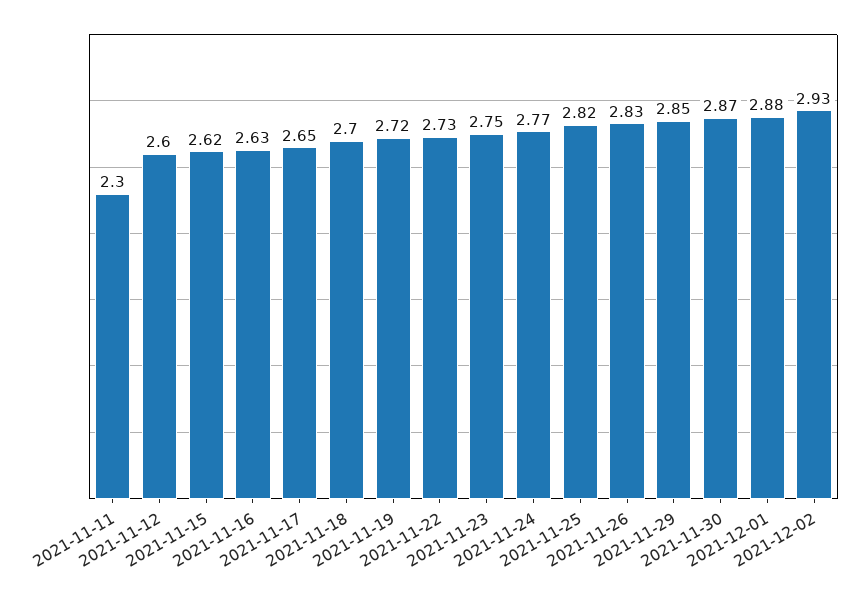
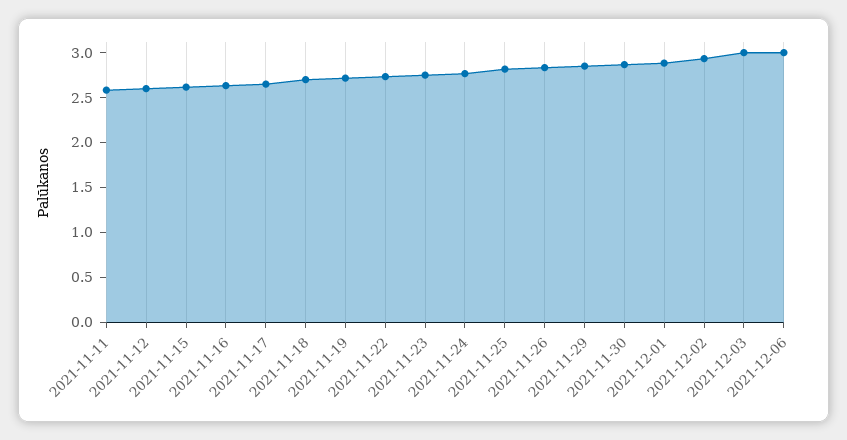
2021-11-11: 2.3 -> 2.6
2021-12-03: none -> 3
2021-12-06: none -> 3

